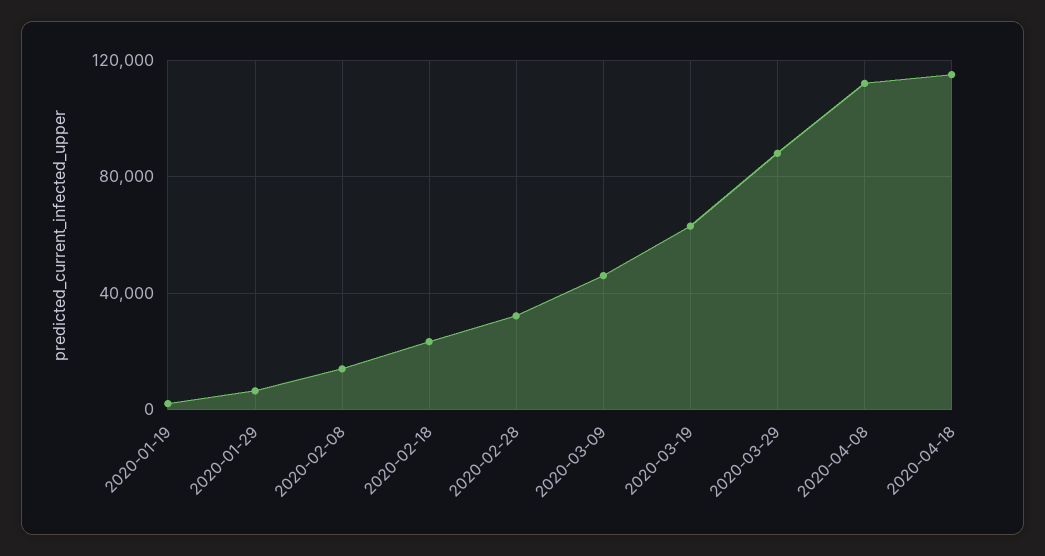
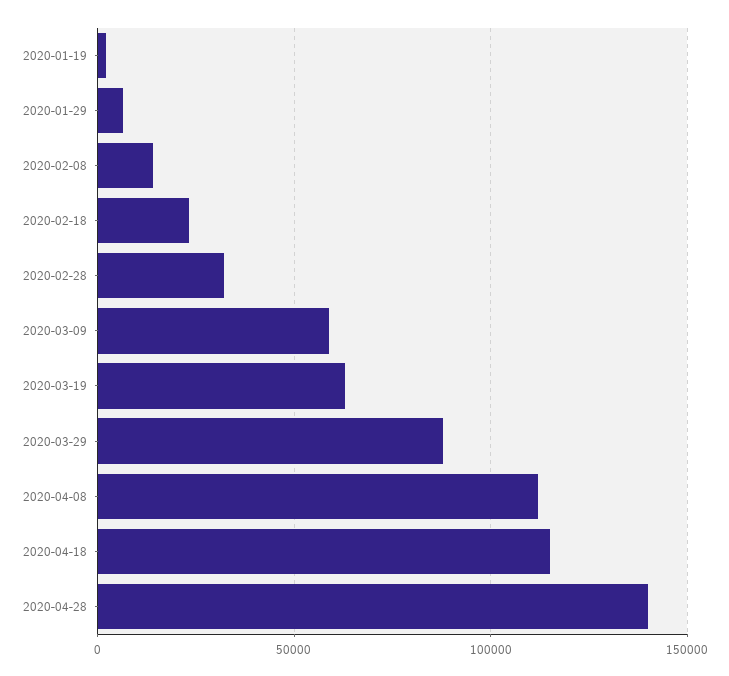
2020-03-09: 45000 -> 60000
2020-04-28: none -> 140000

